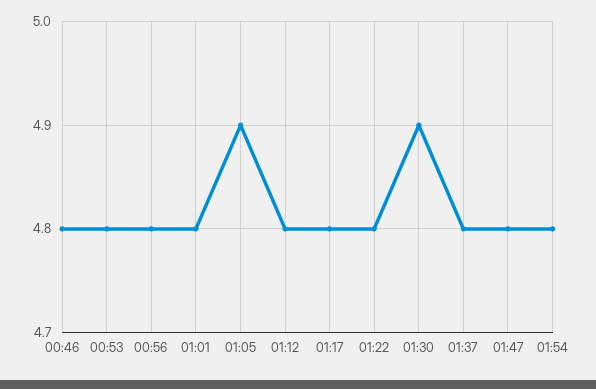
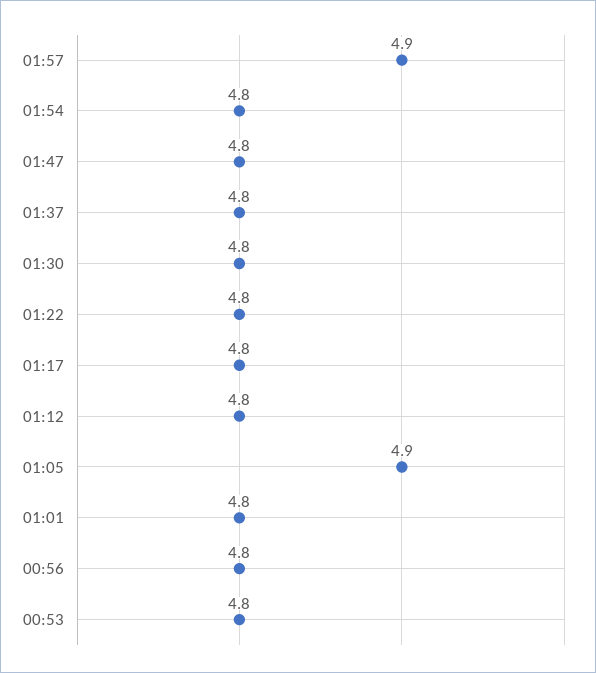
00:46: 4.8 -> none
01:30: 4.9 -> 4.8
01:57: none -> 4.9

